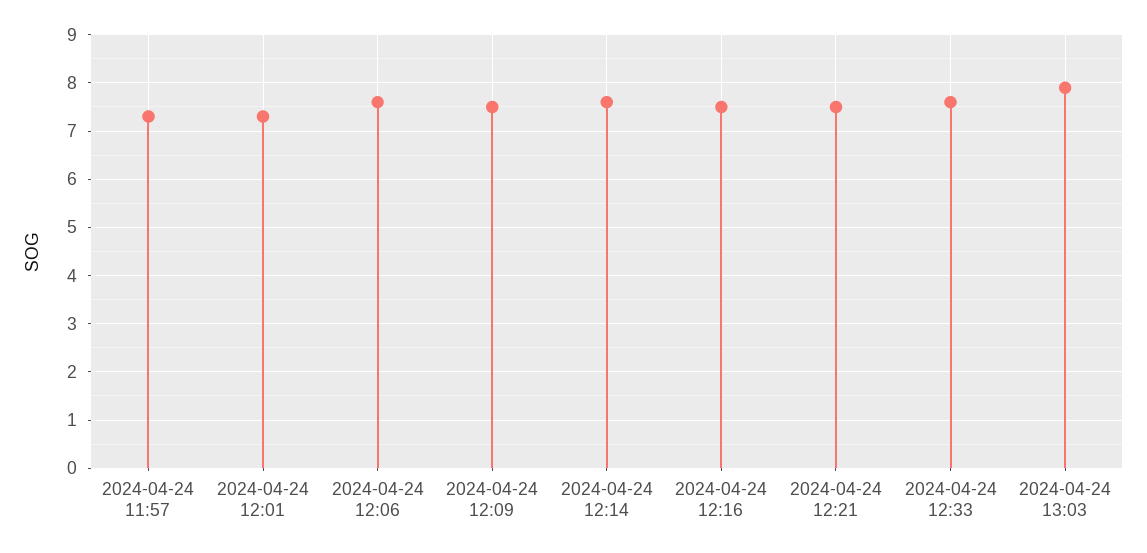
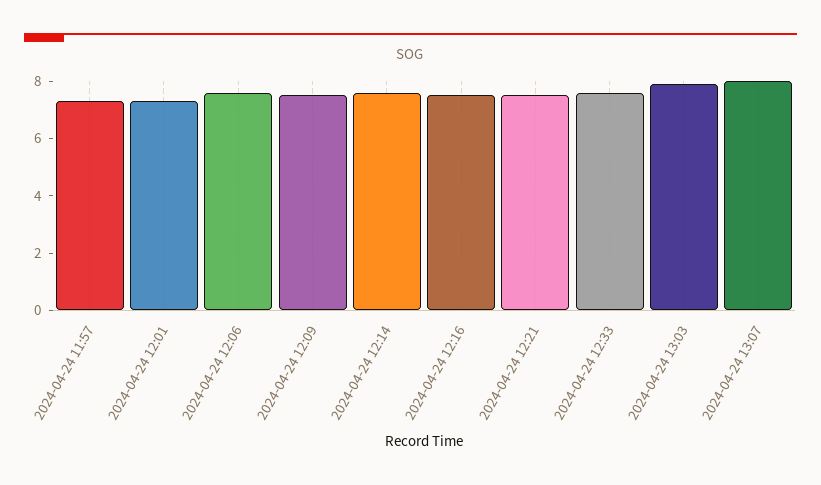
2024-04-24 13:07: none -> 8

